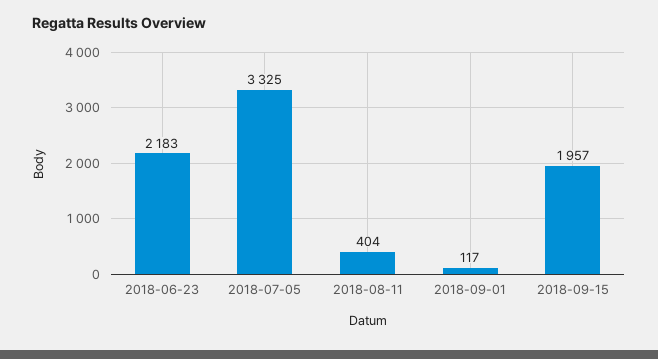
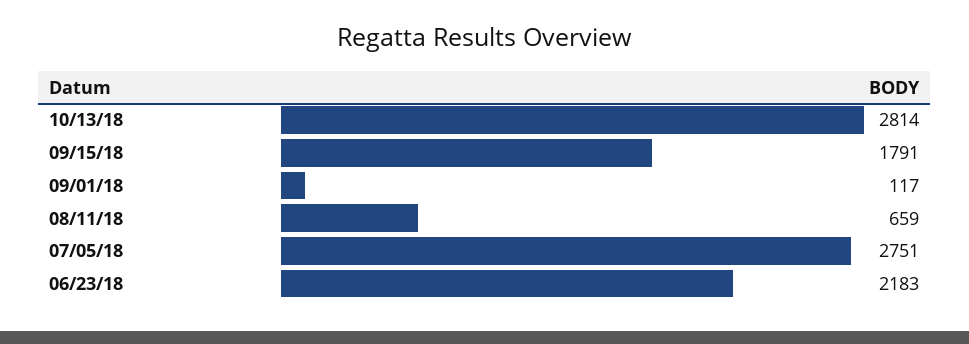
2018-07-05: 3325 -> 2751
2018-08-11: 404 -> 659
2018-09-15: 1957 -> 1791
10/13/18: none -> 2814

